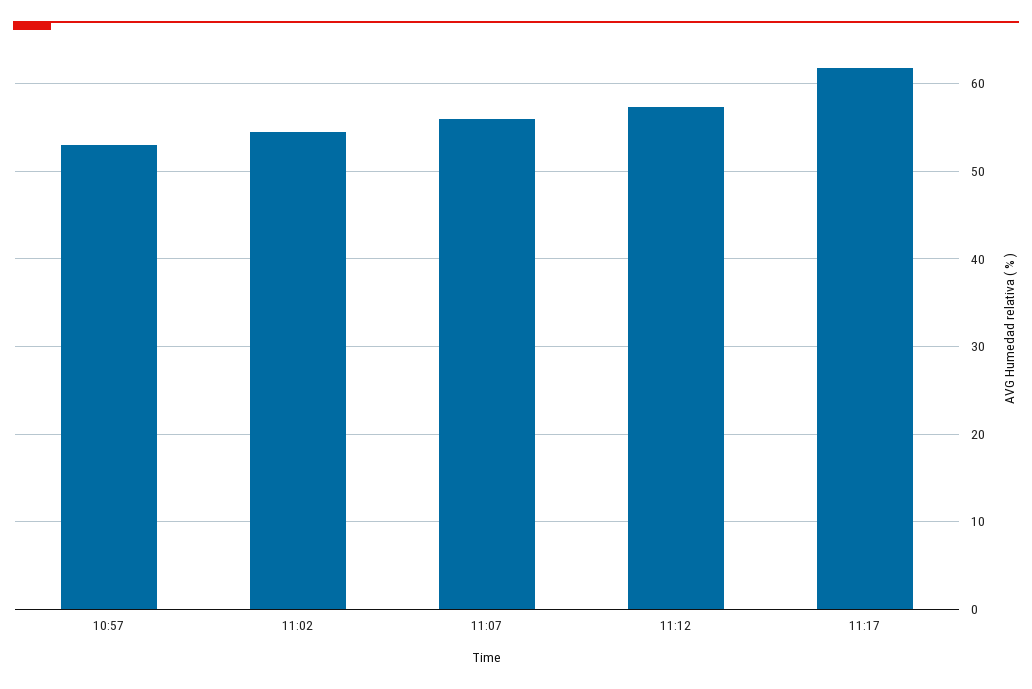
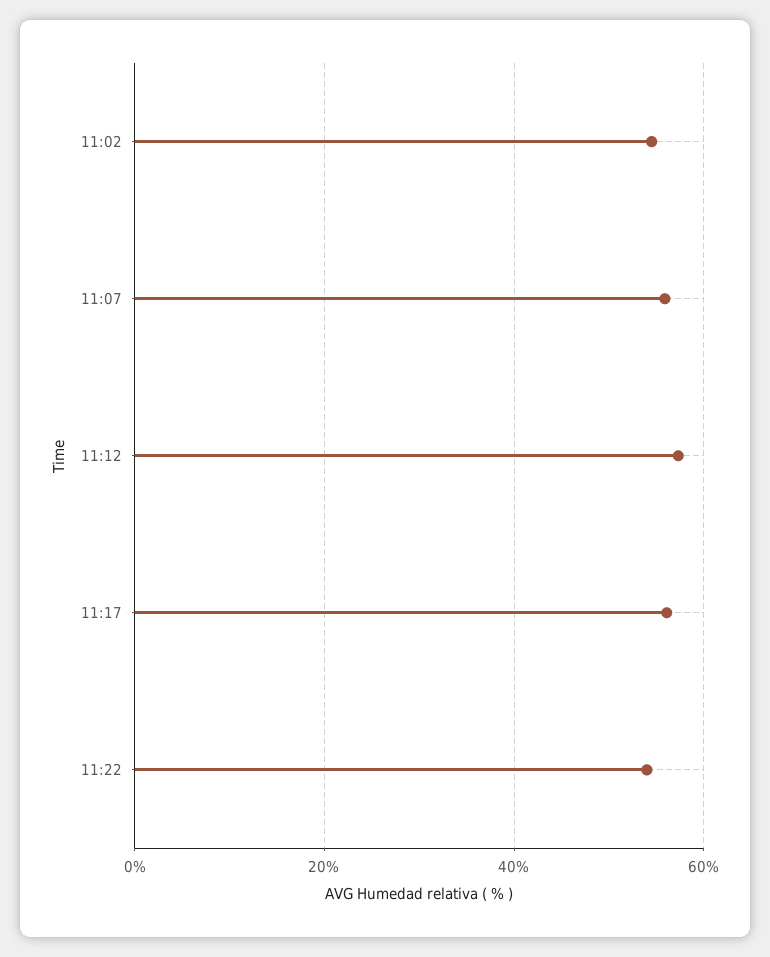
10:57: 53 -> none
11:17: 62 -> 56
11:22: none -> 54

